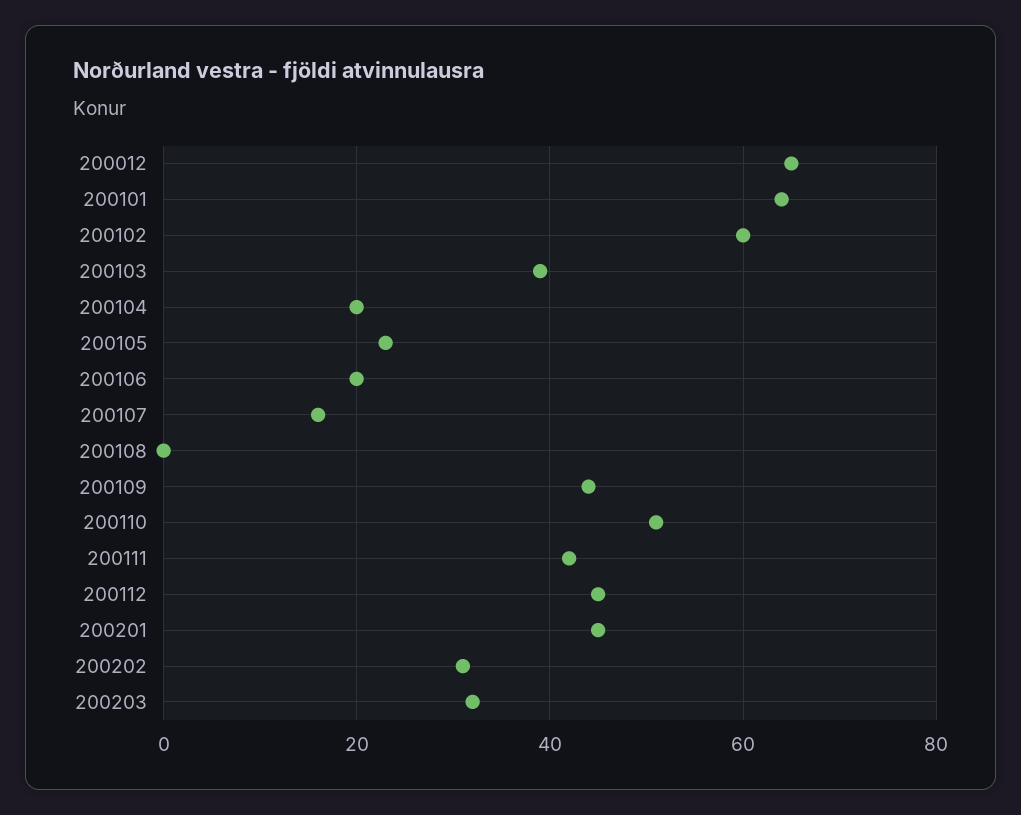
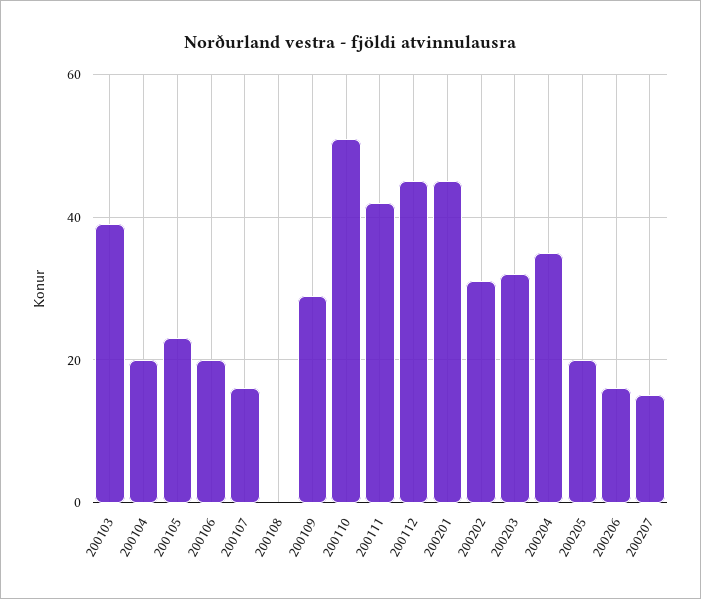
200012: 65 -> none
200101: 65 -> none
200102: 60 -> none
200109: 45 -> 30
200204: none -> 35
200205: none -> 20
200206: none -> 15
200207: none -> 15

